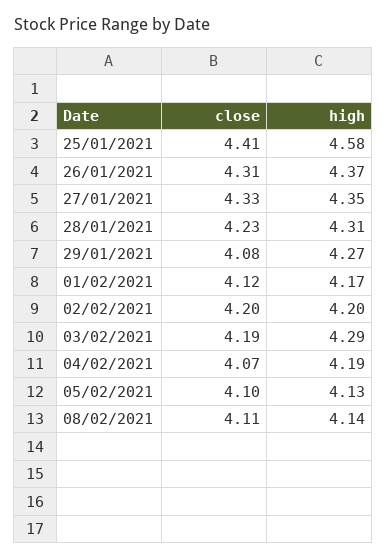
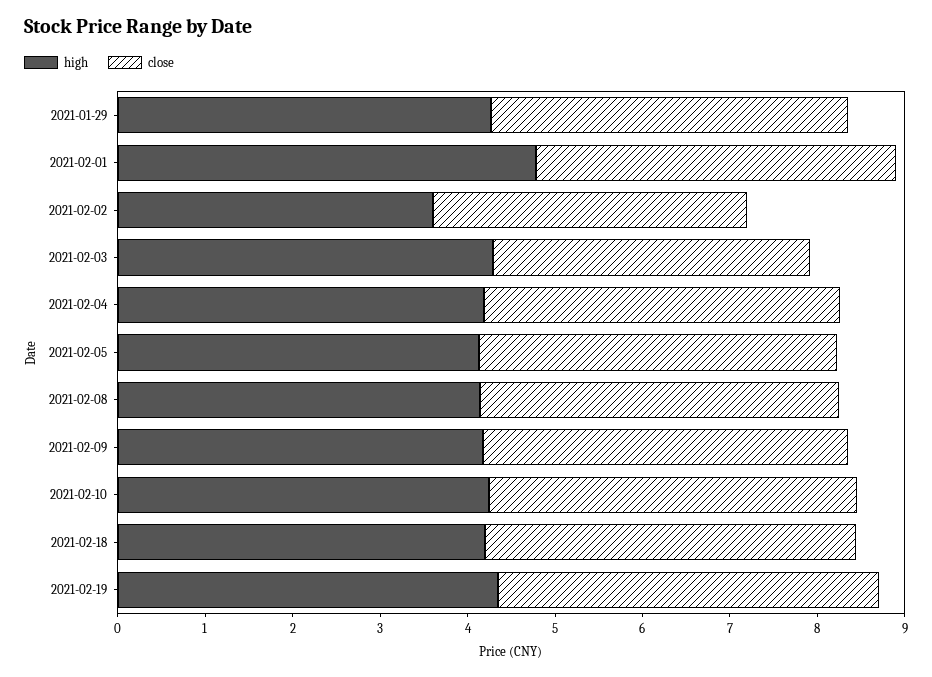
close, 25/01/2021: 4.41 -> none
high, 25/01/2021: 4.58 -> none
close, 26/01/2021: 4.31 -> none
high, 26/01/2021: 4.37 -> none
close, 27/01/2021: 4.33 -> none
high, 27/01/2021: 4.35 -> none
close, 28/01/2021: 4.23 -> none
high, 28/01/2021: 4.31 -> none
high, 01/02/2021: 4.17 -> 4.8
close, 02/02/2021: 4.2 -> 3.6
high, 02/02/2021: 4.2 -> 3.6
close, 03/02/2021: 4.19 -> 3.6
high, 2021-02-09: none -> 4.2
close, 2021-02-09: none -> 4.2
high, 2021-02-10: none -> 4.2
close, 2021-02-10: none -> 4.2
high, 2021-02-18: none -> 4.2
close, 2021-02-18: none -> 4.2
high, 2021-02-19: none -> 4.4
close, 2021-02-19: none -> 4.4

